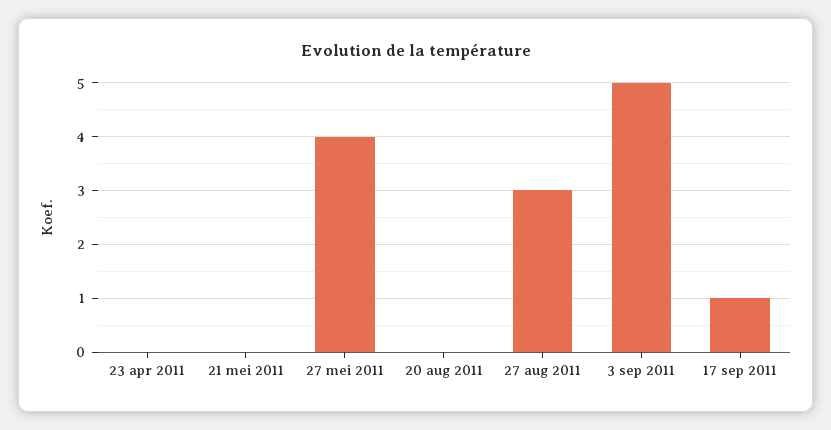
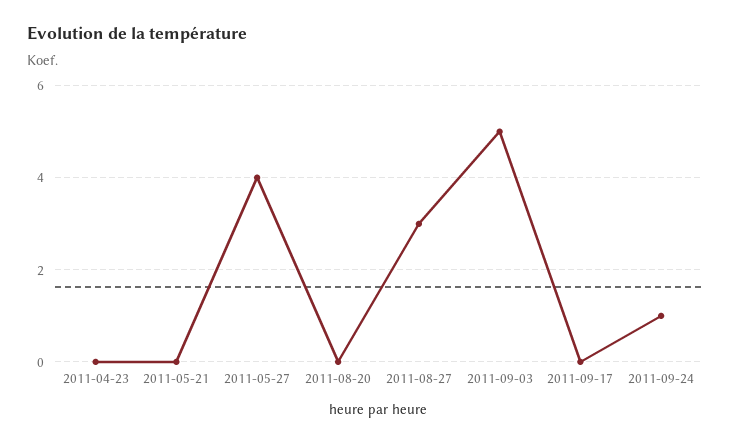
17 sep 2011: 1 -> 0
2011-09-24: none -> 1

